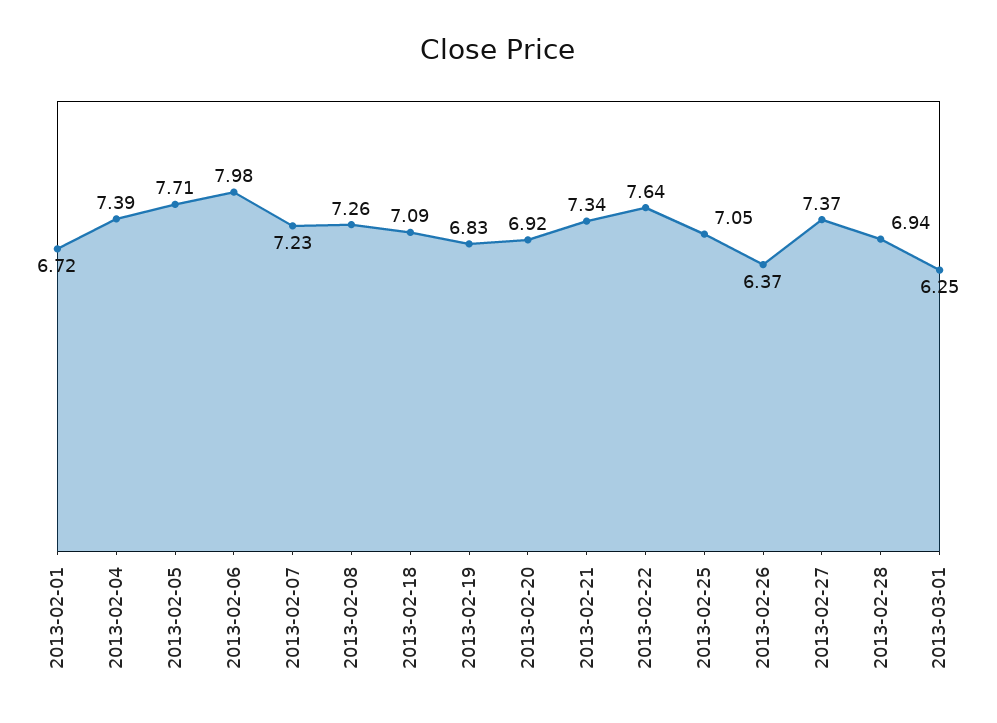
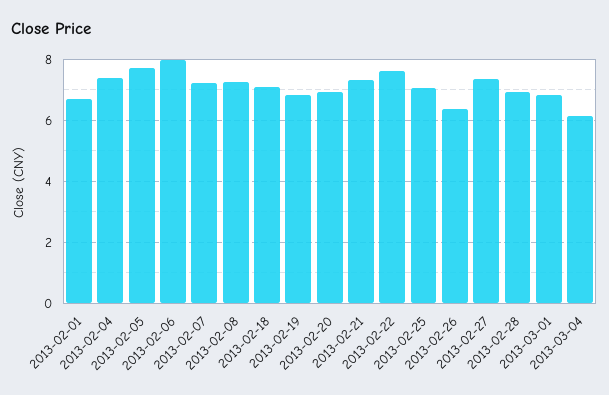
2013-03-01: 6.25 -> 6.8
2013-03-04: none -> 6.2

